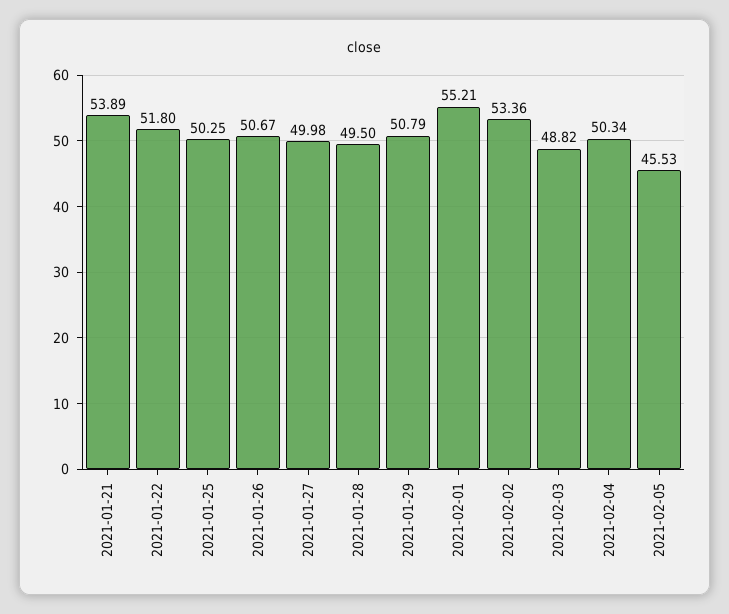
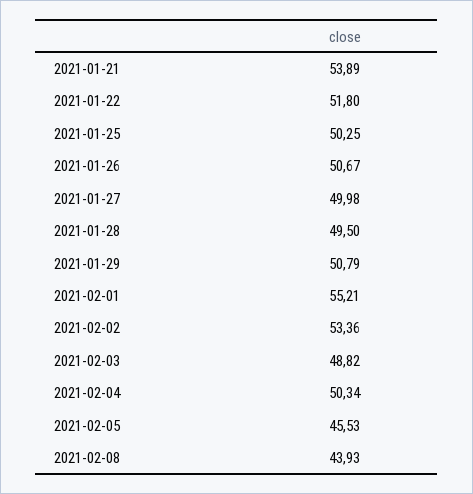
2021-02-08: none -> 43.93

